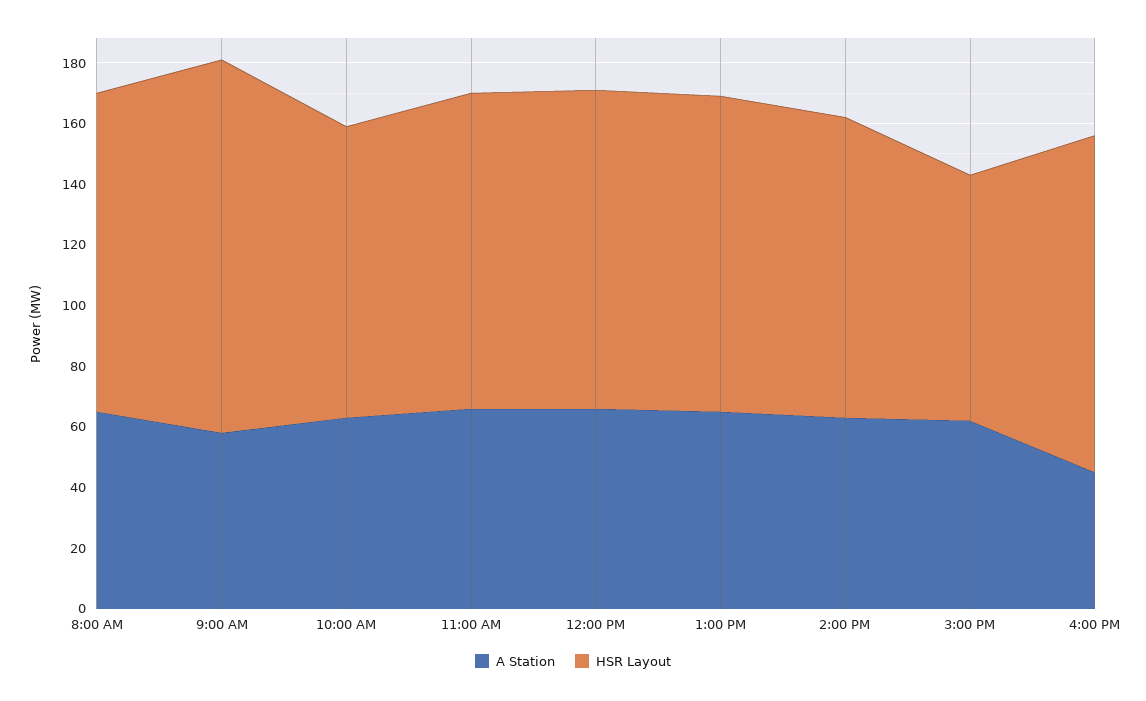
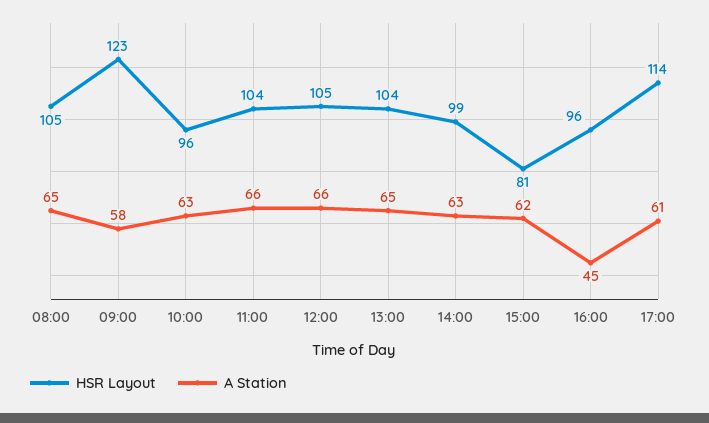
HSR Layout, 4:00 PM: 110 -> 96
HSR Layout, 17:00: none -> 114
A Station, 17:00: none -> 61

